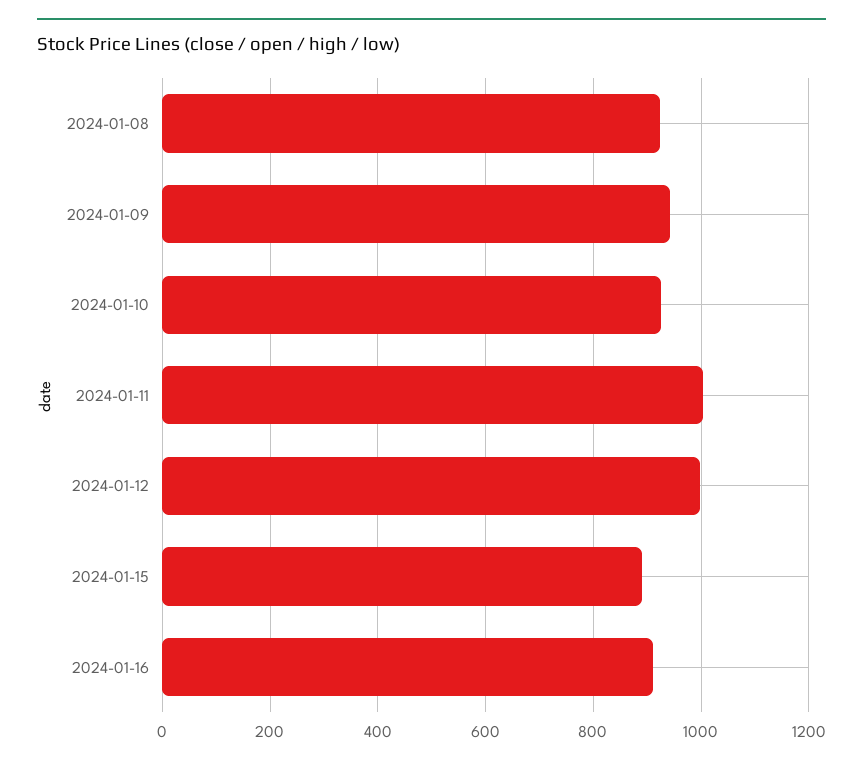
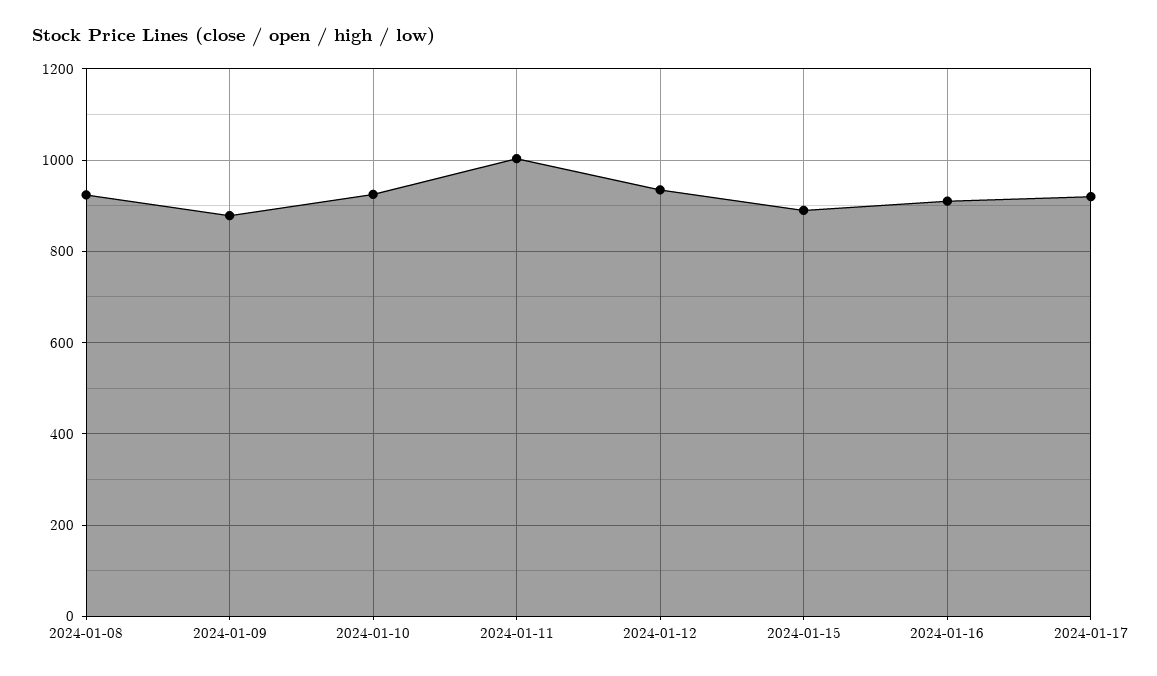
2024-01-09: 940 -> 880
2024-01-12: 1000 -> 940
2024-01-17: none -> 920

